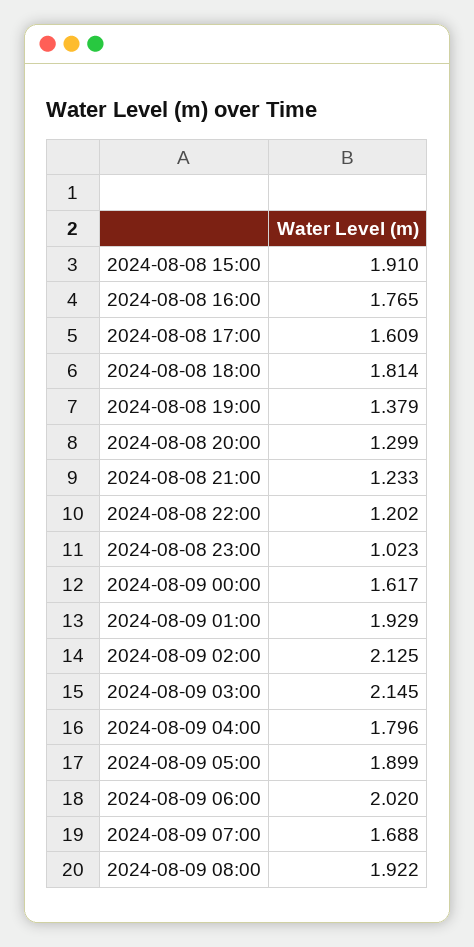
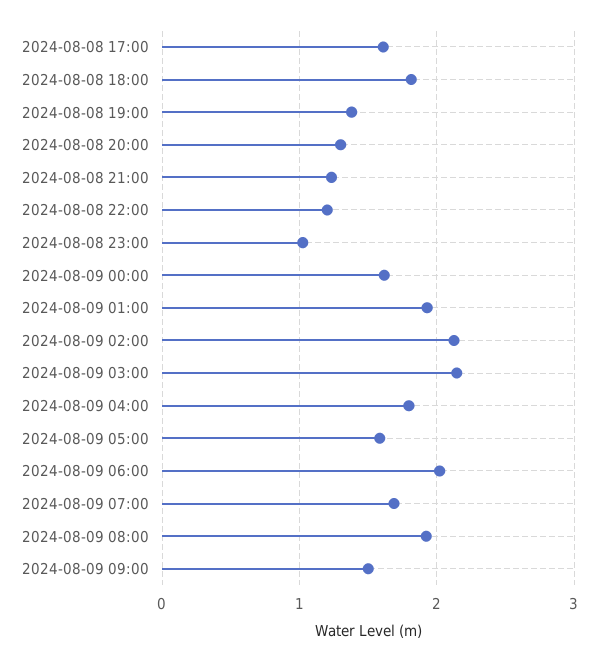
2024-08-08 15:00: 1.91 -> none
2024-08-08 16:00: 1.765 -> none
2024-08-09 05:00: 1.899 -> 1.6
2024-08-09 09:00: none -> 1.5

